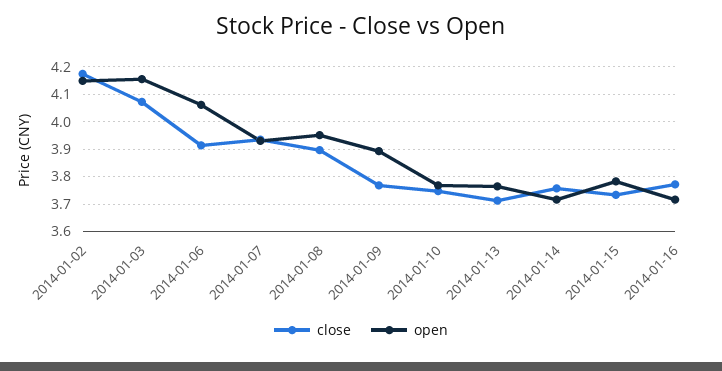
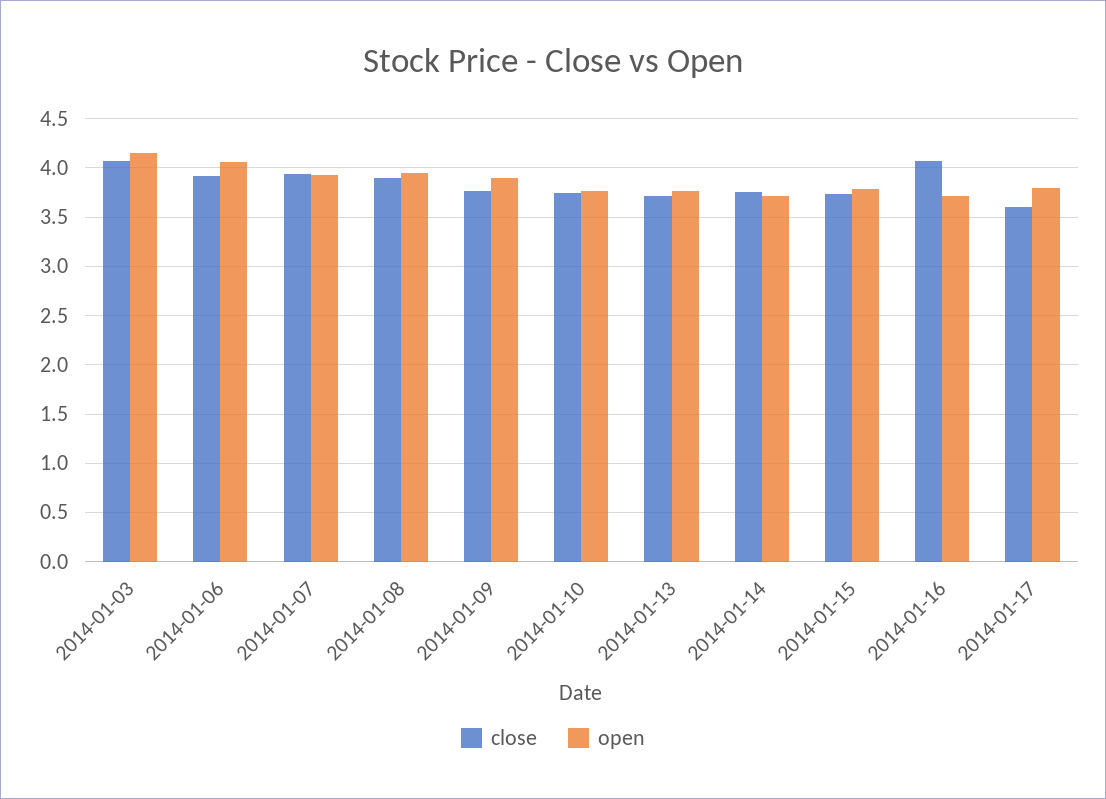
close, 2014-01-02: 4.175 -> none
open, 2014-01-02: 4.15 -> none
close, 2014-01-16: 3.775 -> 4.1
close, 2014-01-17: none -> 3.6
open, 2014-01-17: none -> 3.8

